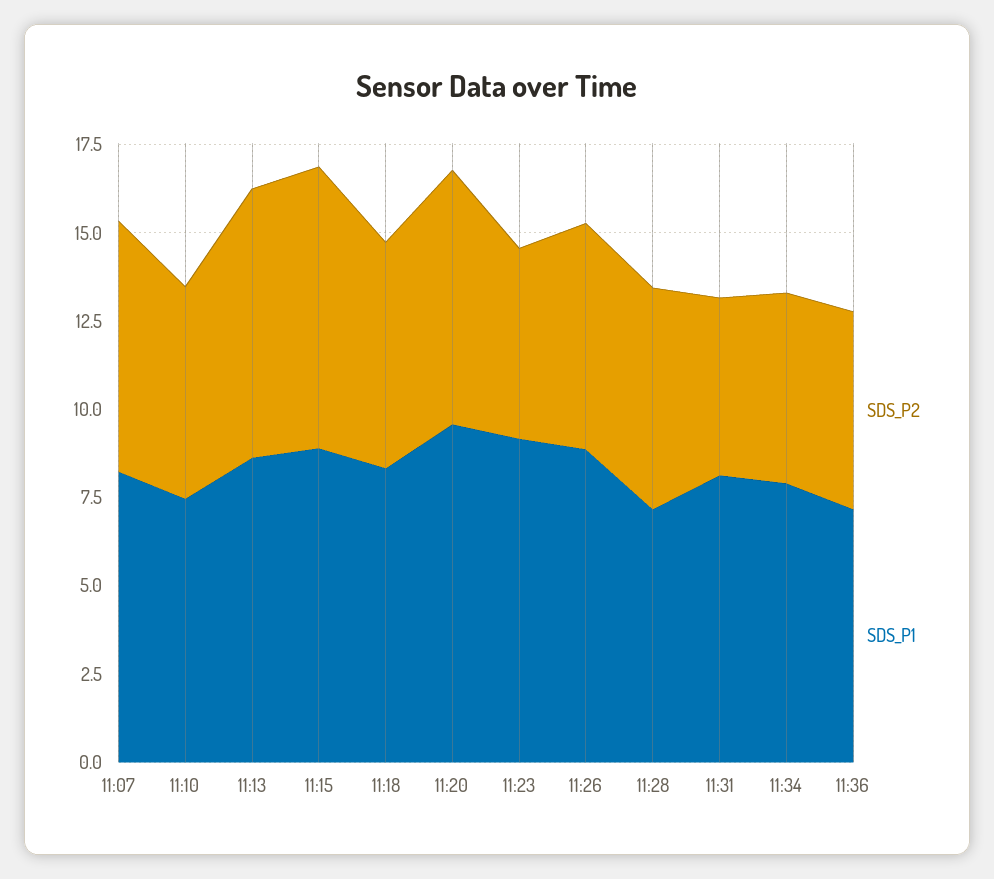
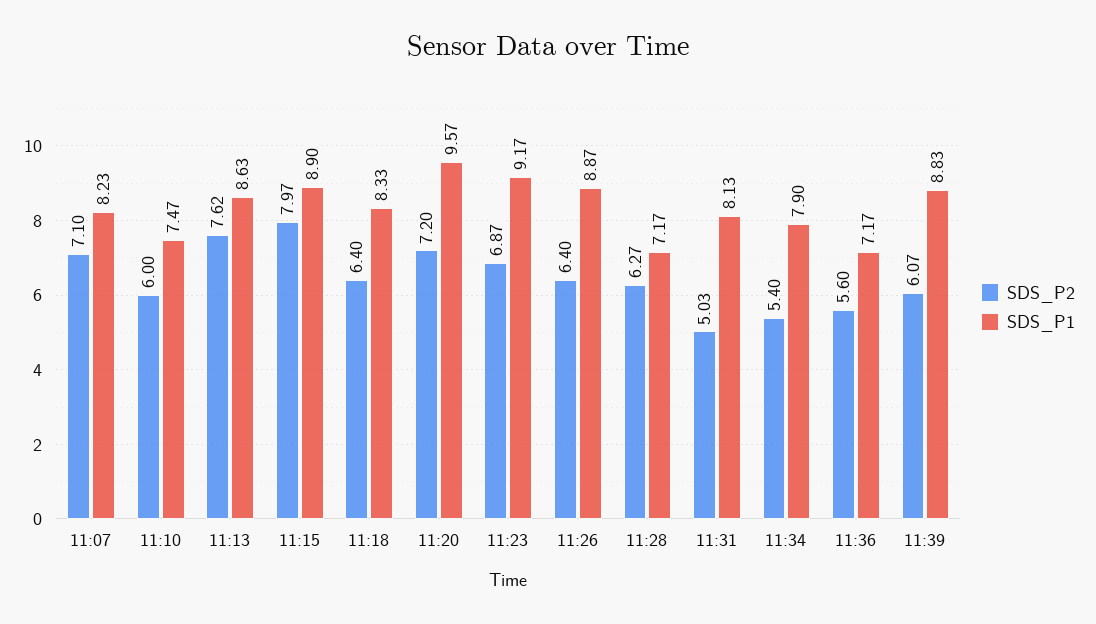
SDS_P2, 11:23: 5.5 -> 6.87
SDS_P2, 11:39: none -> 6.07
SDS_P1, 11:39: none -> 8.83

